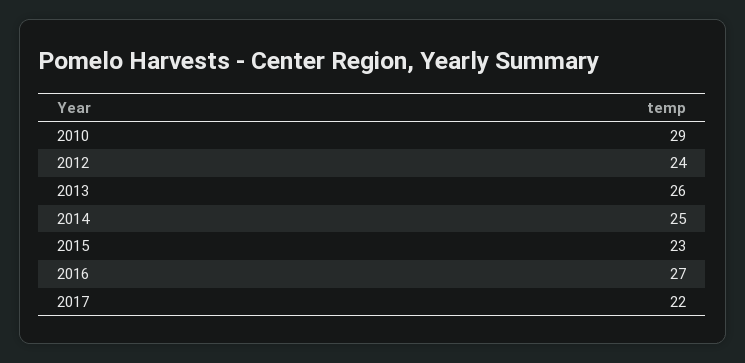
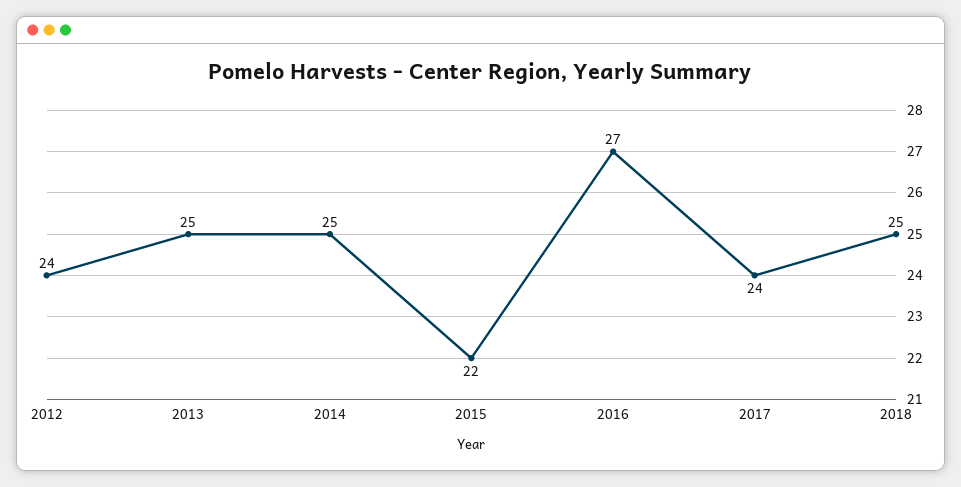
2010: 29 -> none
2013: 26 -> 25
2015: 23 -> 22
2017: 22 -> 24
2018: none -> 25

